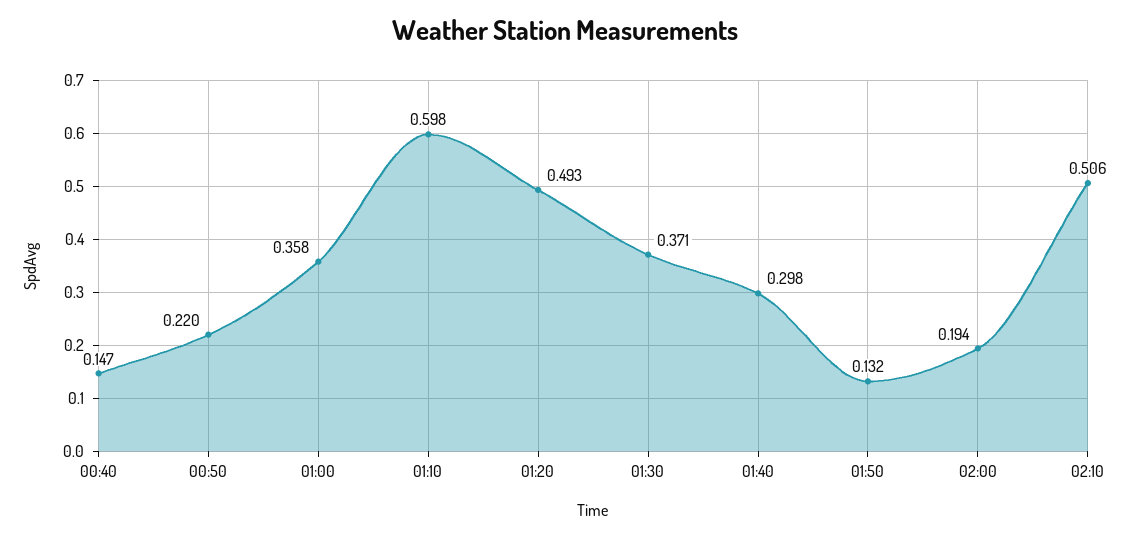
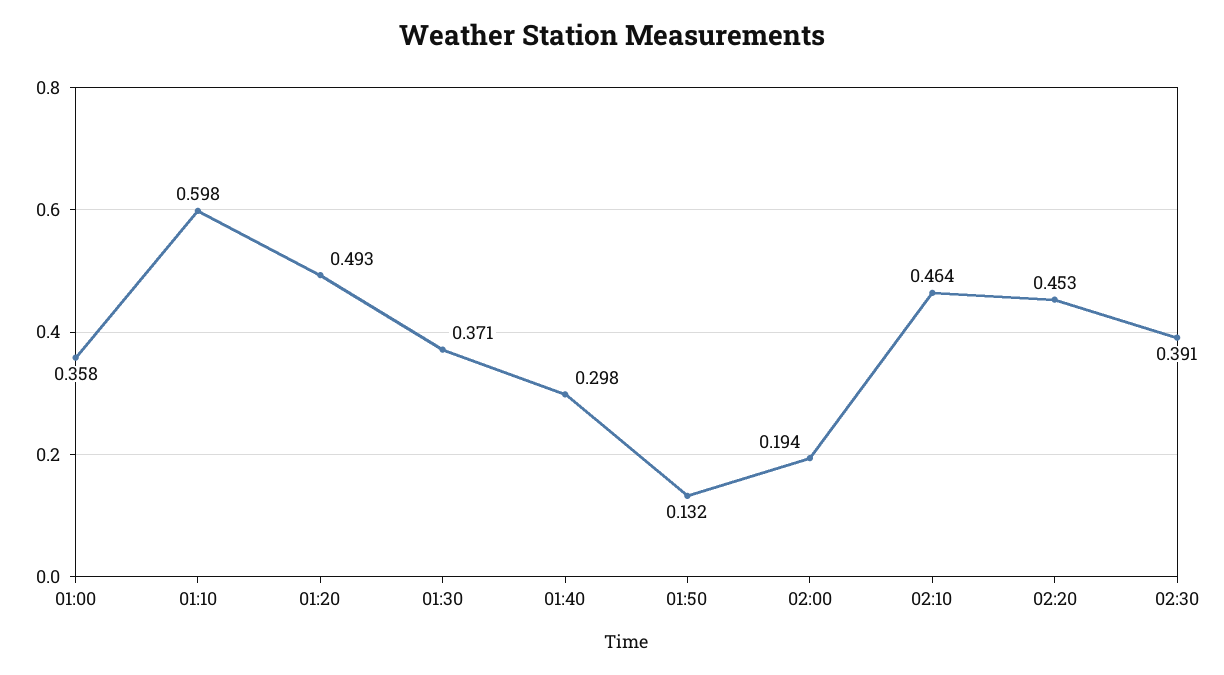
00:40: 0.147 -> none
00:50: 0.22 -> none
02:10: 0.506 -> 0.464
02:20: none -> 0.453
02:30: none -> 0.391

